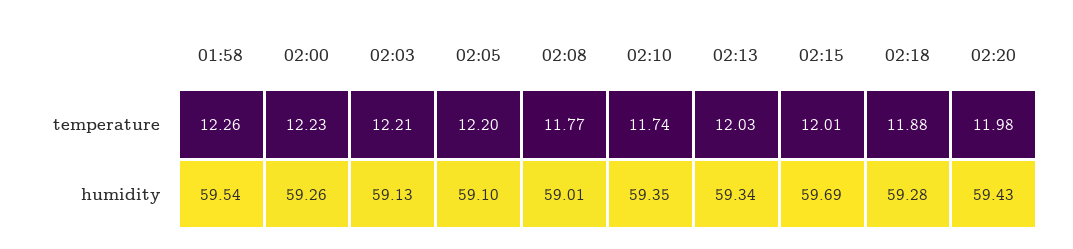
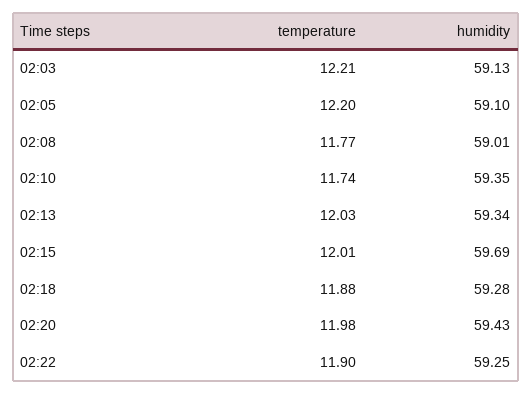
01:58, temperature: 12.26 -> none
02:00, temperature: 12.23 -> none
01:58, humidity: 59.54 -> none
02:00, humidity: 59.26 -> none
02:22, temperature: none -> 11.9
02:22, humidity: none -> 59.25

